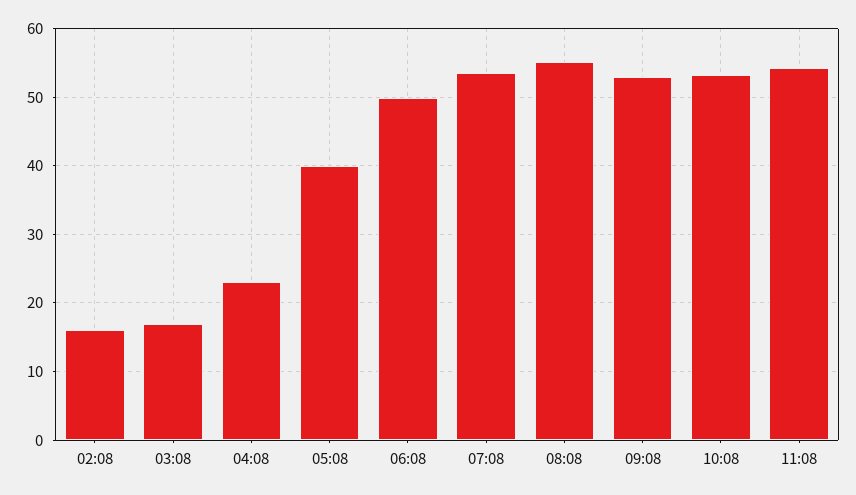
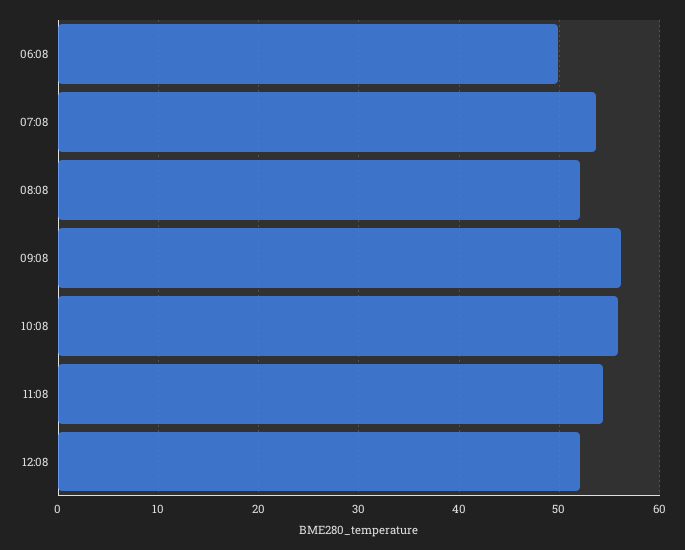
02:08: 16 -> none
03:08: 17 -> none
04:08: 23 -> none
05:08: 40 -> none
08:08: 55 -> 52
09:08: 53 -> 56
10:08: 53 -> 56
12:08: none -> 52

